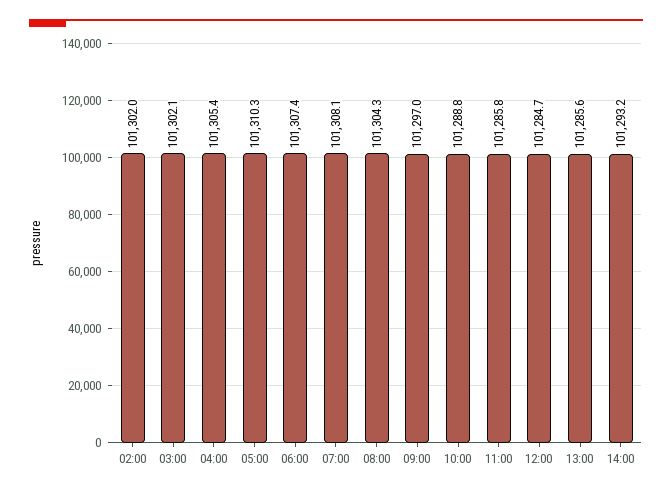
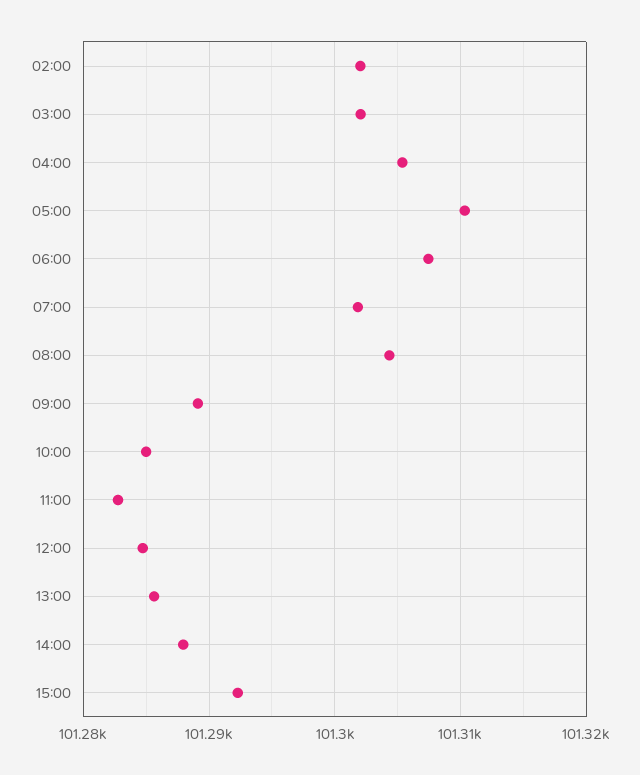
07:00: 101308.1 -> 101302
09:00: 101297 -> 101289
10:00: 101288.8 -> 101285
11:00: 101285.8 -> 101283
14:00: 101293.2 -> 101288
15:00: none -> 101292

